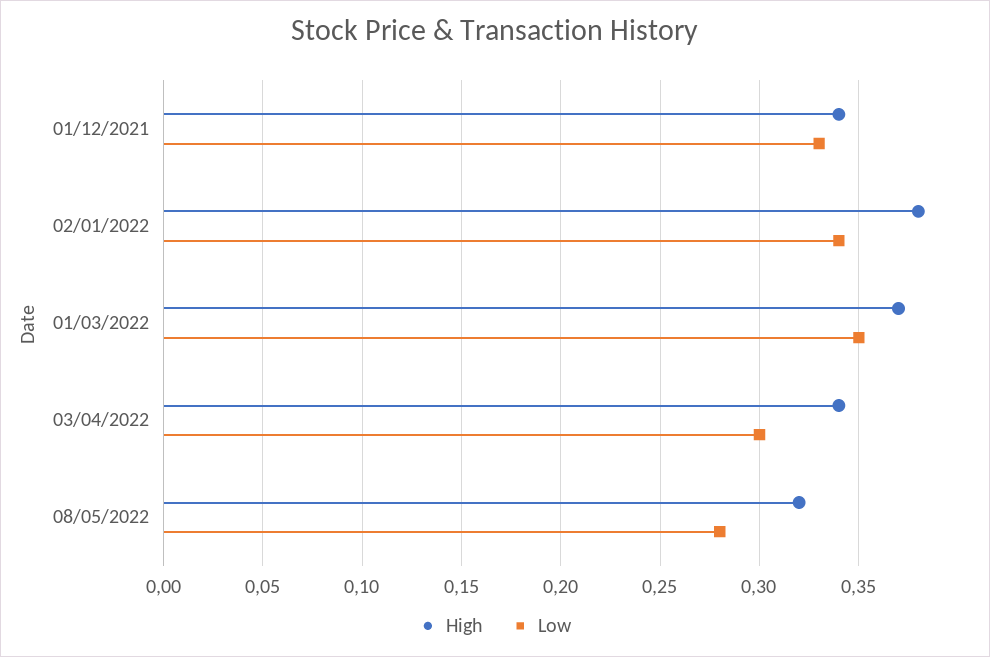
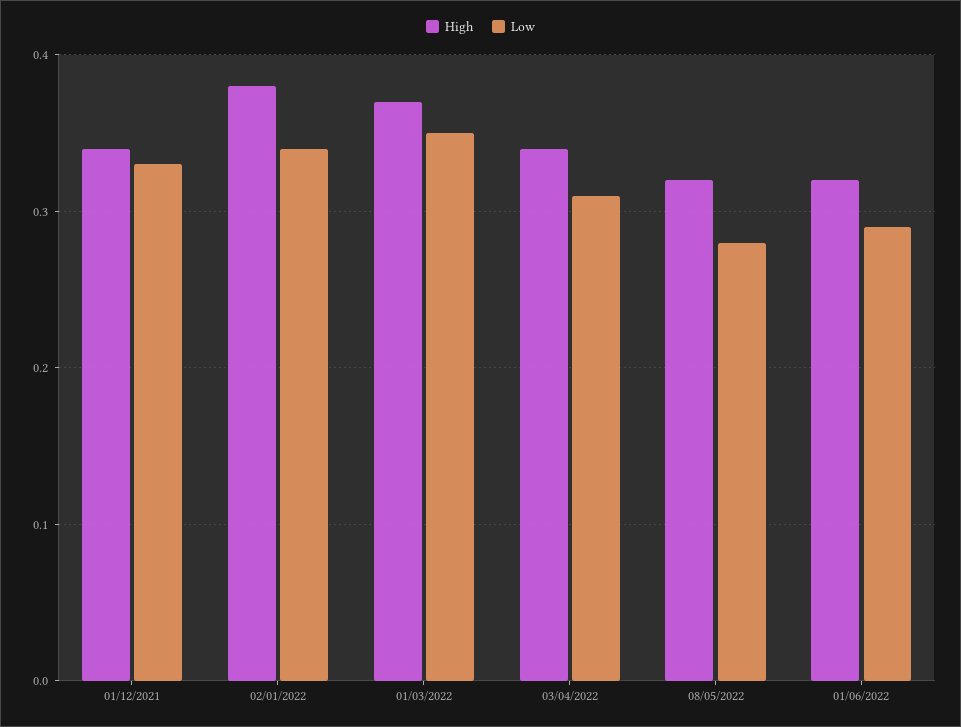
Low, 03/04/2022: 0.3 -> 0.31
High, 01/06/2022: none -> 0.32
Low, 01/06/2022: none -> 0.29

